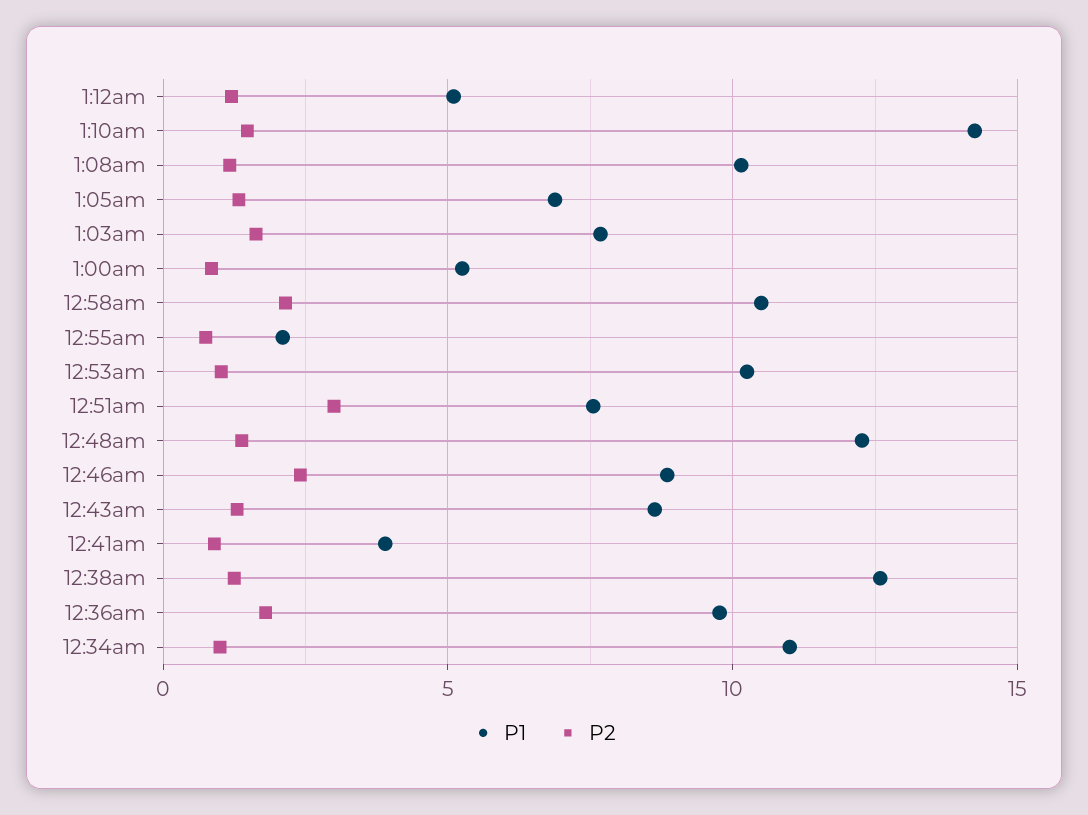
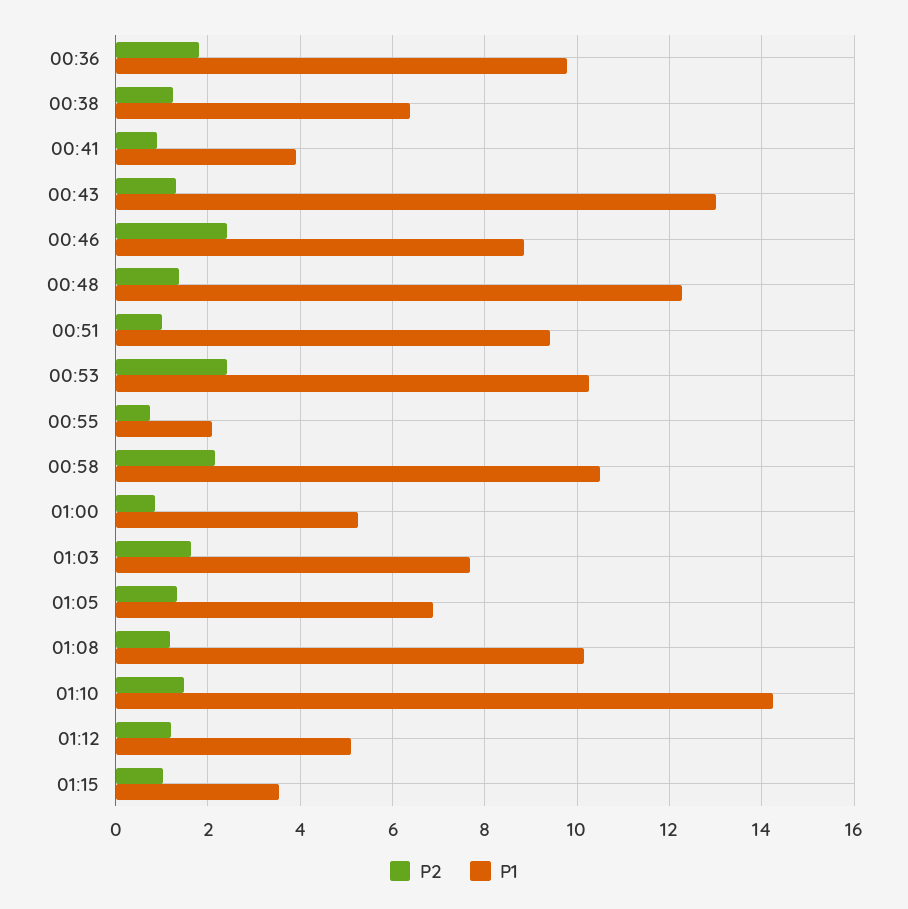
P2, 12:53am: 1 -> 2.4
P1, 12:51am: 7.5 -> 9.4
P2, 12:51am: 3 -> 1
P1, 12:43am: 8.5 -> 13
P1, 12:38am: 12.5 -> 6.4
P1, 12:34am: 11 -> none
P2, 12:34am: 1 -> none
P2, 01:15: none -> 1
P1, 01:15: none -> 3.6

